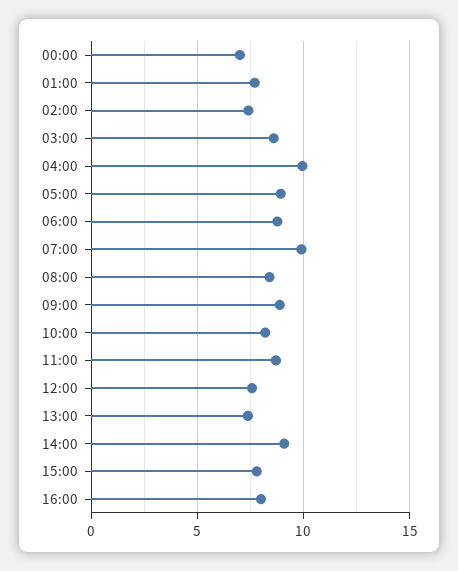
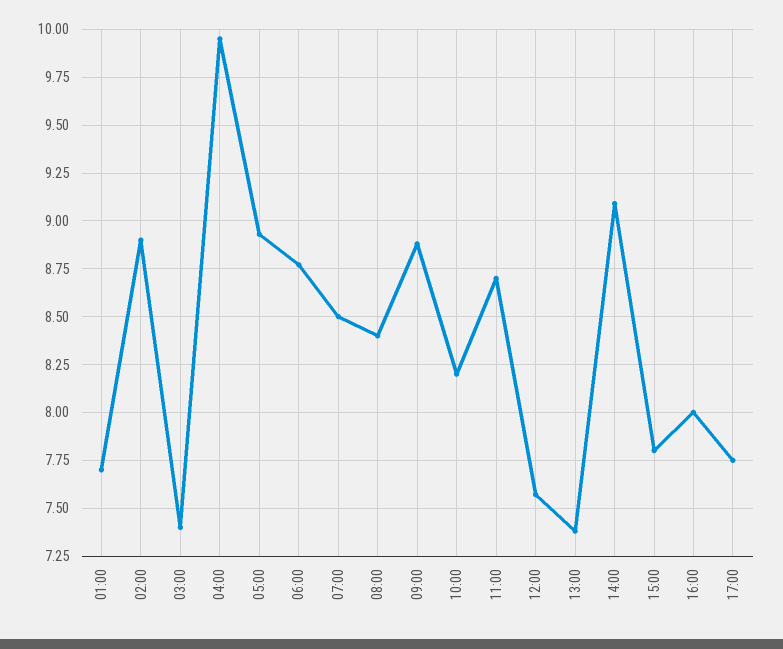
00:00: 7 -> none
02:00: 7.5 -> 8.9
03:00: 8.5 -> 7.4
07:00: 10 -> 8.5
17:00: none -> 7.75

